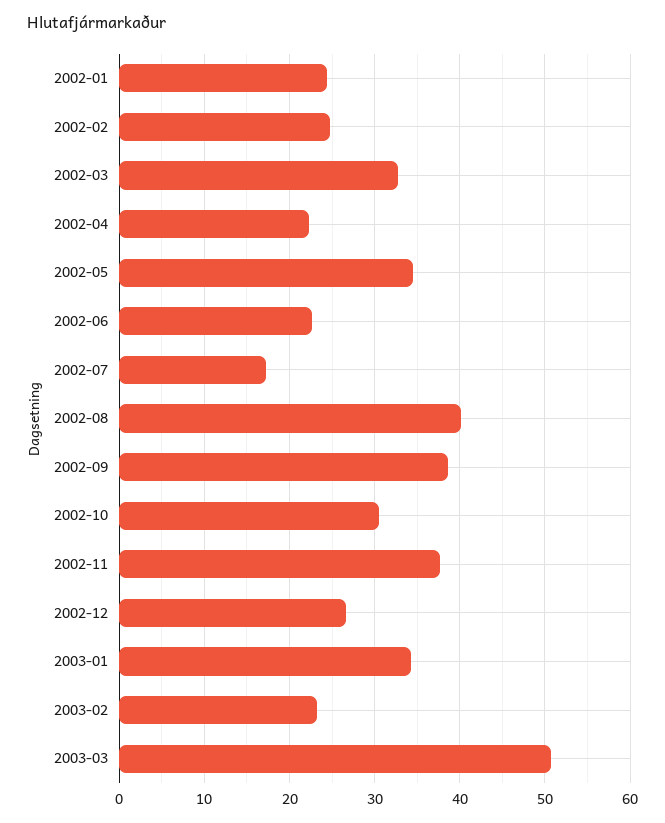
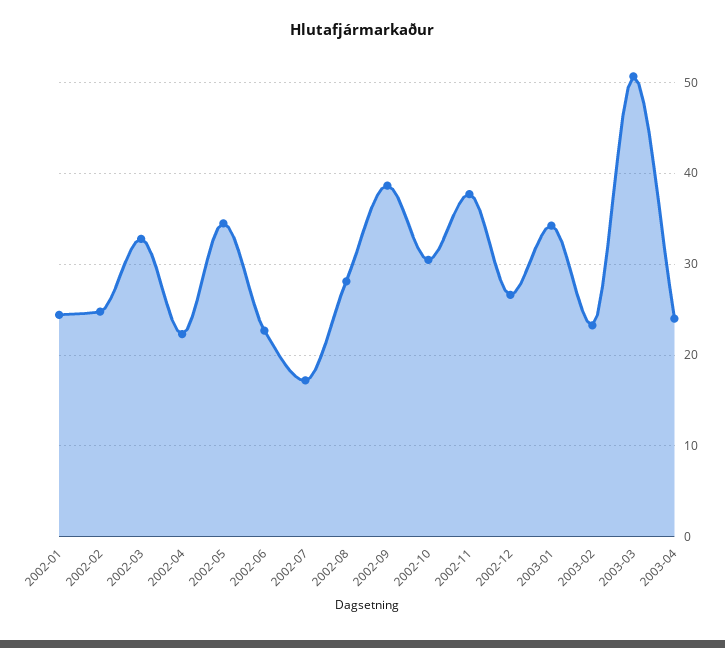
2002-08: 40 -> 28
2003-04: none -> 24

